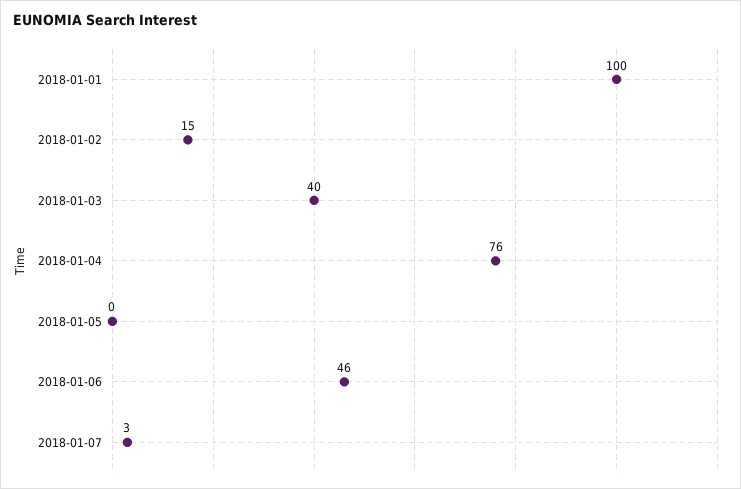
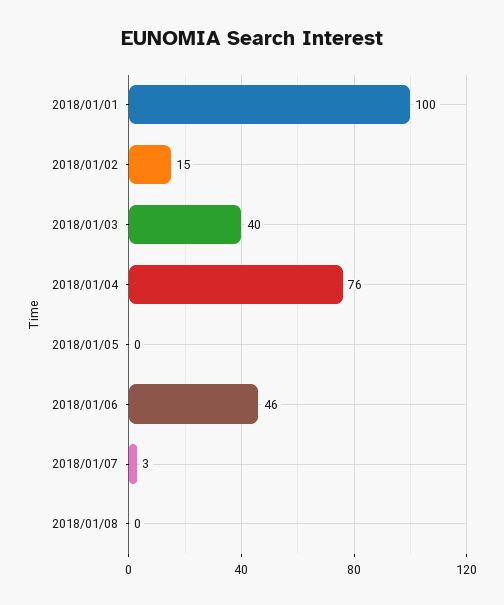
2018/01/08: none -> 0

